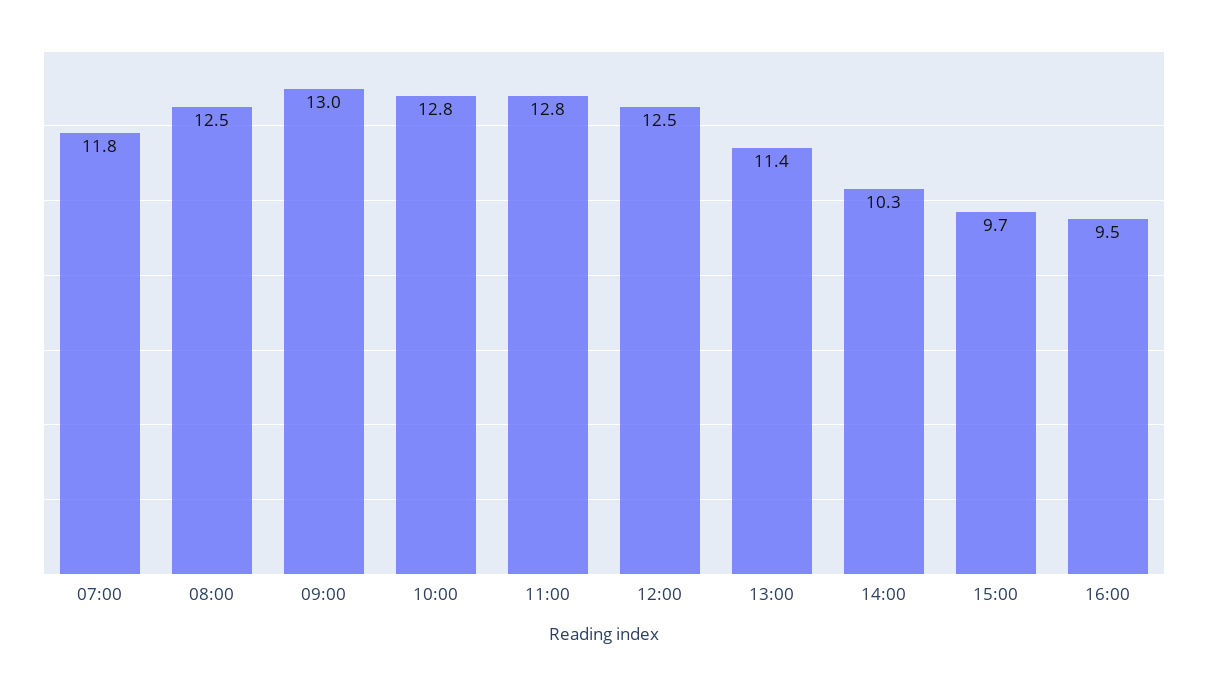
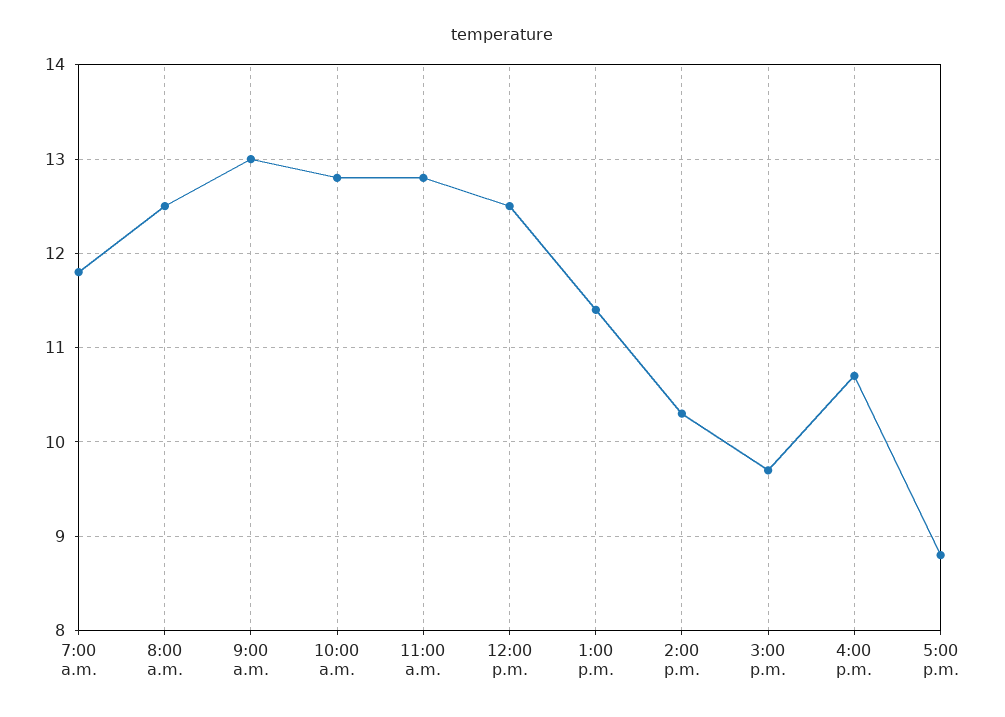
16:00: 9.5 -> 10.7
5:00 p.m.: none -> 8.8

